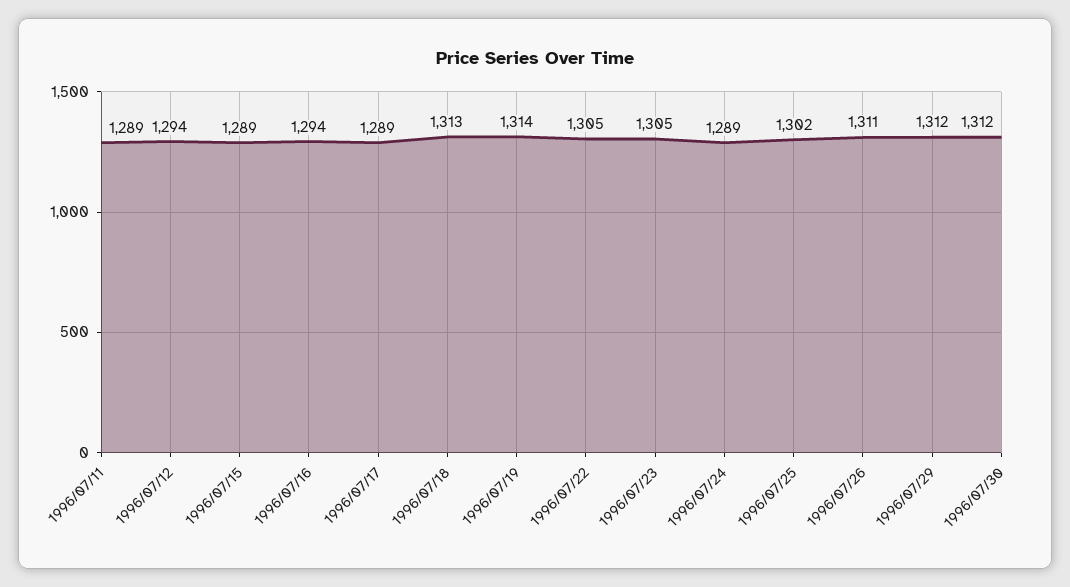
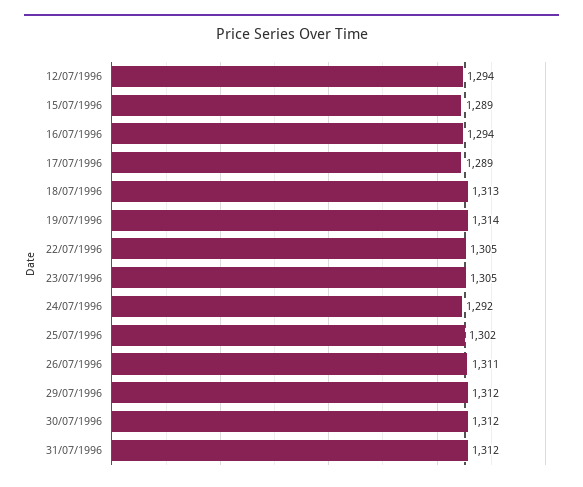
1996/07/11: 1289 -> none
1996/07/24: 1289 -> 1292
31/07/1996: none -> 1312

